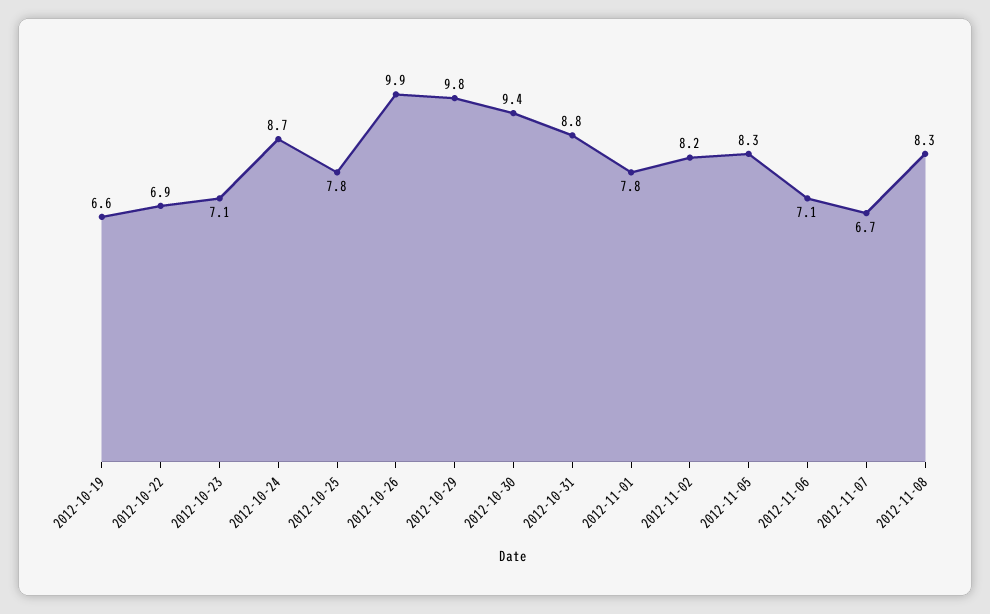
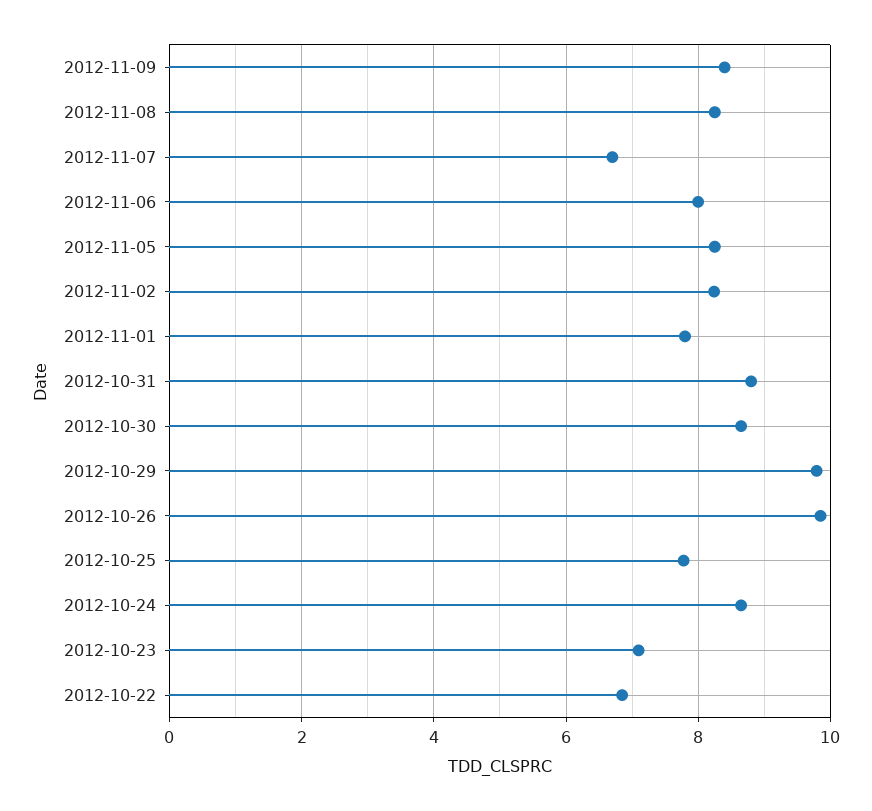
2012-10-19: 6.6 -> none
2012-10-30: 9.4 -> 8.6
2012-11-06: 7.1 -> 8
2012-11-09: none -> 8.4

